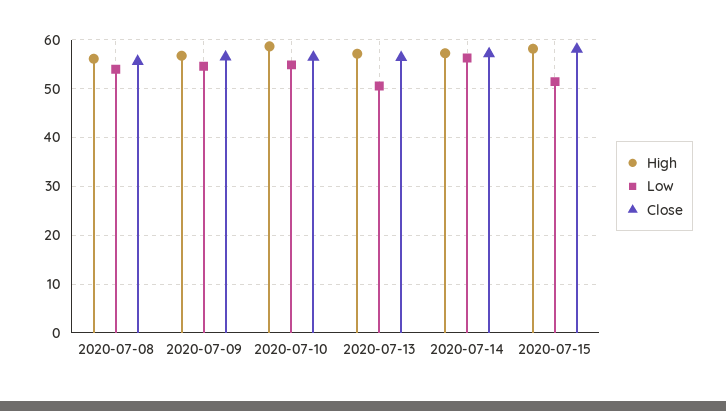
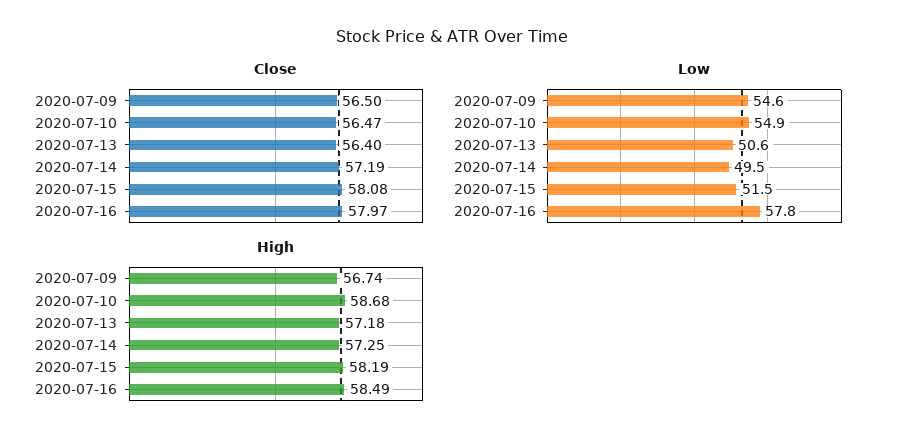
High, 2020-07-08: 56 -> none
Low, 2020-07-08: 54 -> none
Close, 2020-07-08: 56 -> none
Low, 2020-07-14: 56 -> 49.5
Close, 2020-07-16: none -> 57.97
Low, 2020-07-16: none -> 57.8
High, 2020-07-16: none -> 58.49

